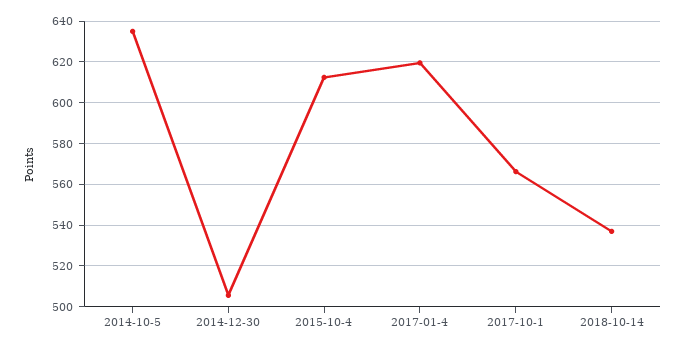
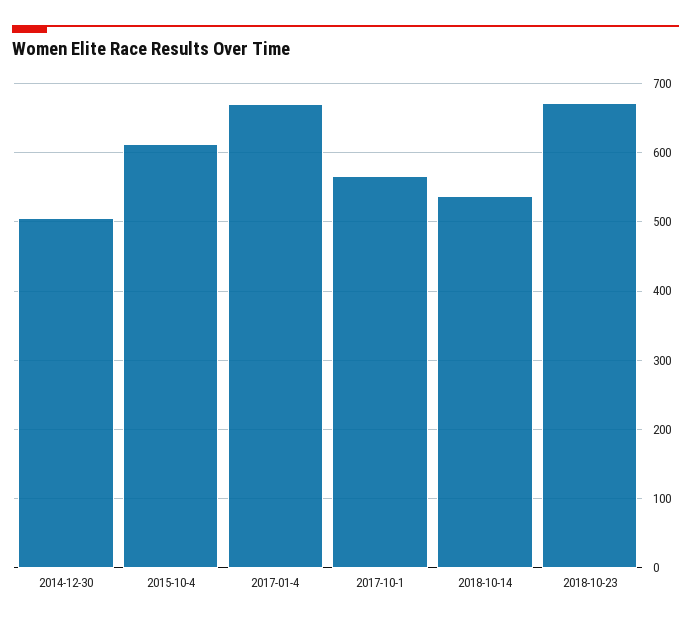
2014-10-5: 635 -> none
2017-01-4: 620 -> 670
2018-10-23: none -> 670

